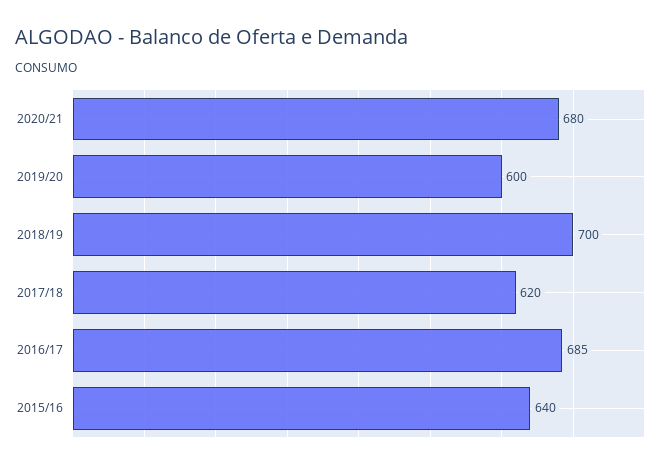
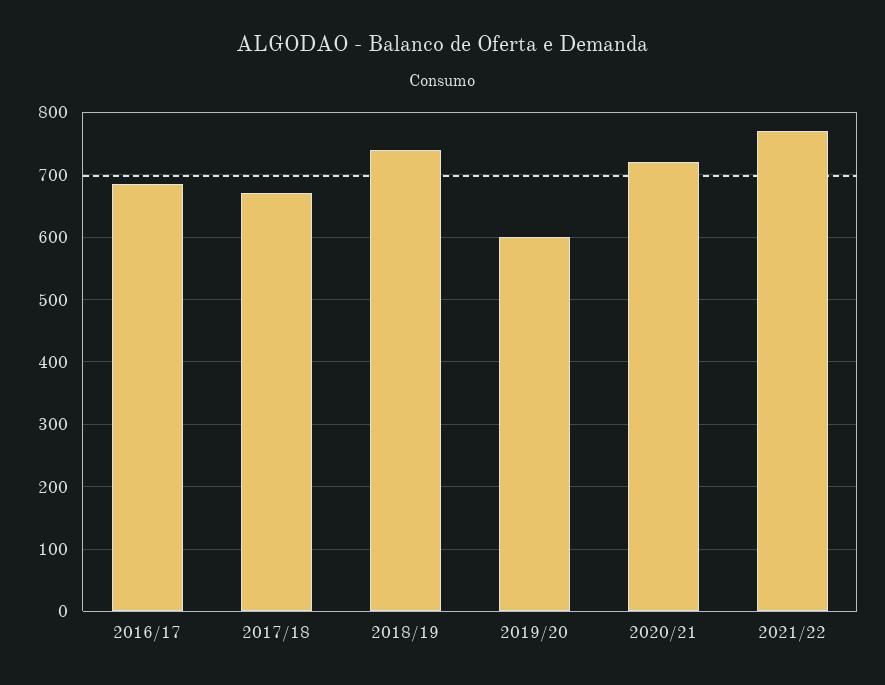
2020/21: 680 -> 720
2018/19: 700 -> 740
2017/18: 620 -> 670
2015/16: 640 -> none
2021/22: none -> 770

